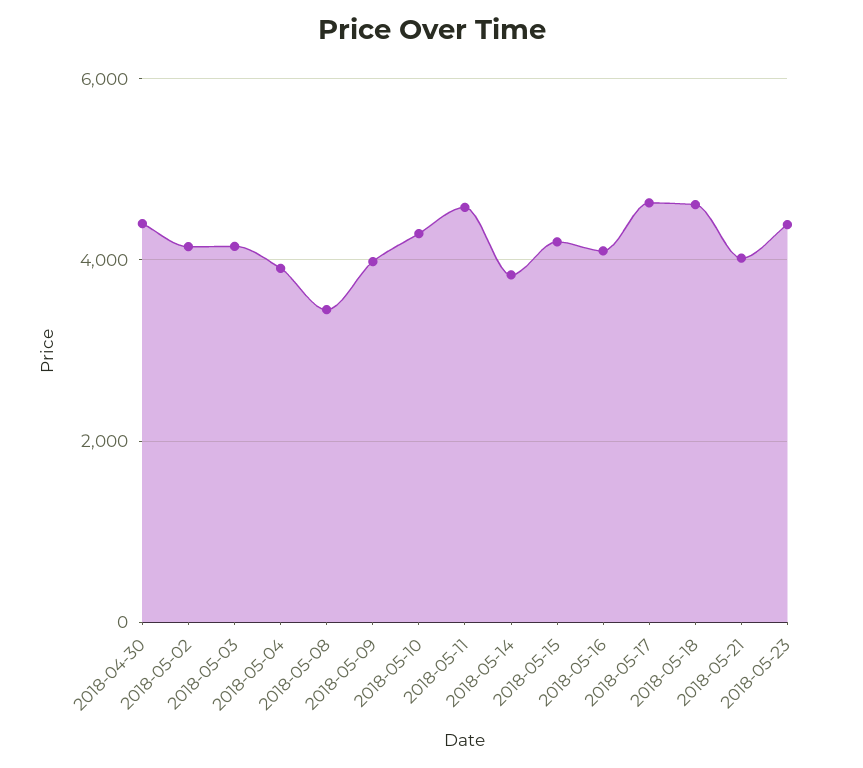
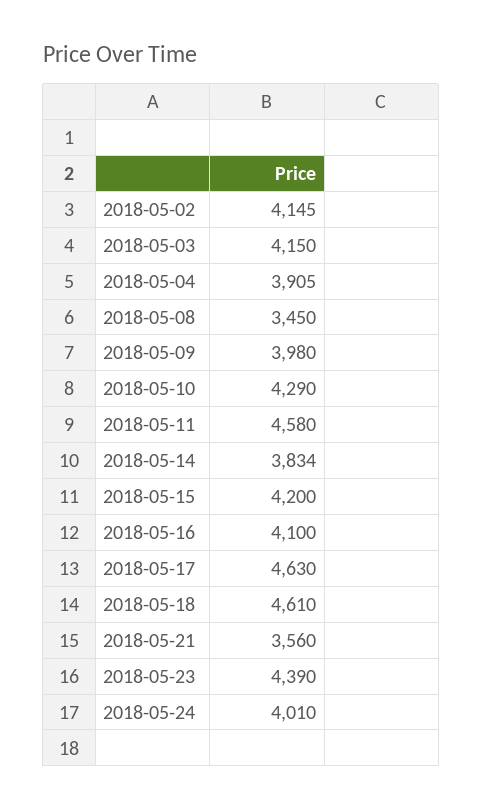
2018-04-30: 4400 -> none
2018-05-21: 4000 -> 3560
2018-05-24: none -> 4010

